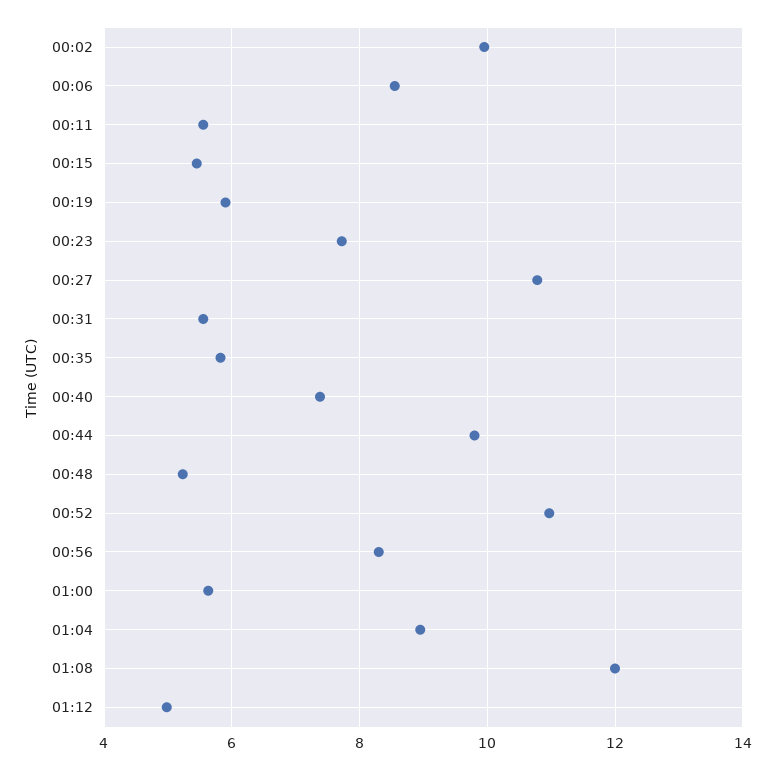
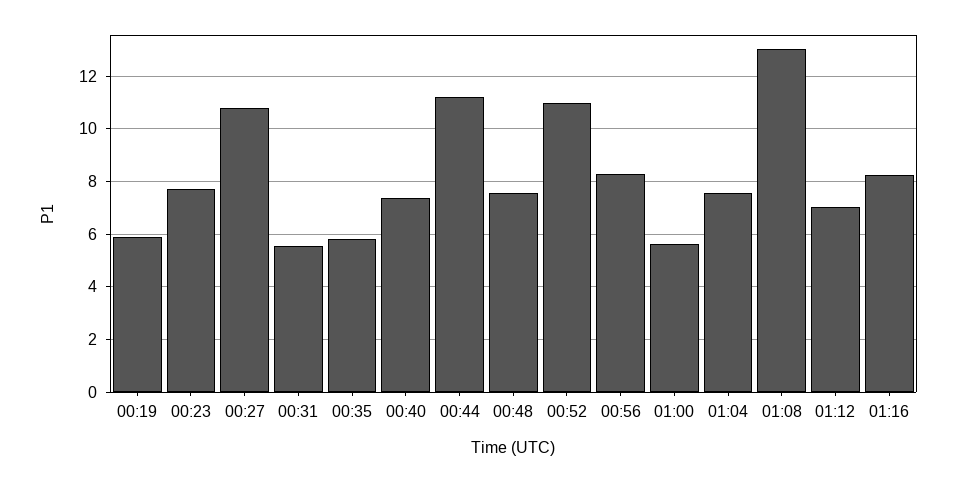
00:02: 10 -> none
00:06: 8.6 -> none
00:11: 5.6 -> none
00:15: 5.4 -> none
00:44: 9.8 -> 11.25
00:48: 5.2 -> 7.5
01:04: 9 -> 7.5
01:08: 12 -> 13
01:12: 5 -> 7
01:16: none -> 8.25

